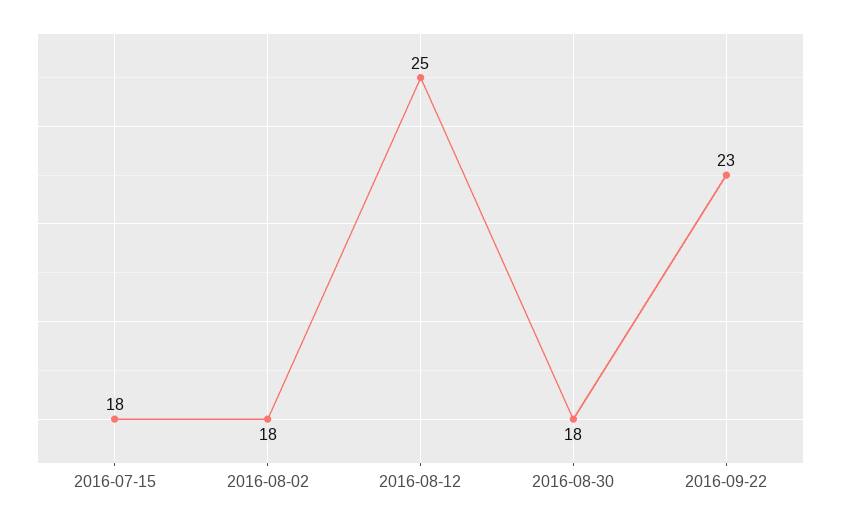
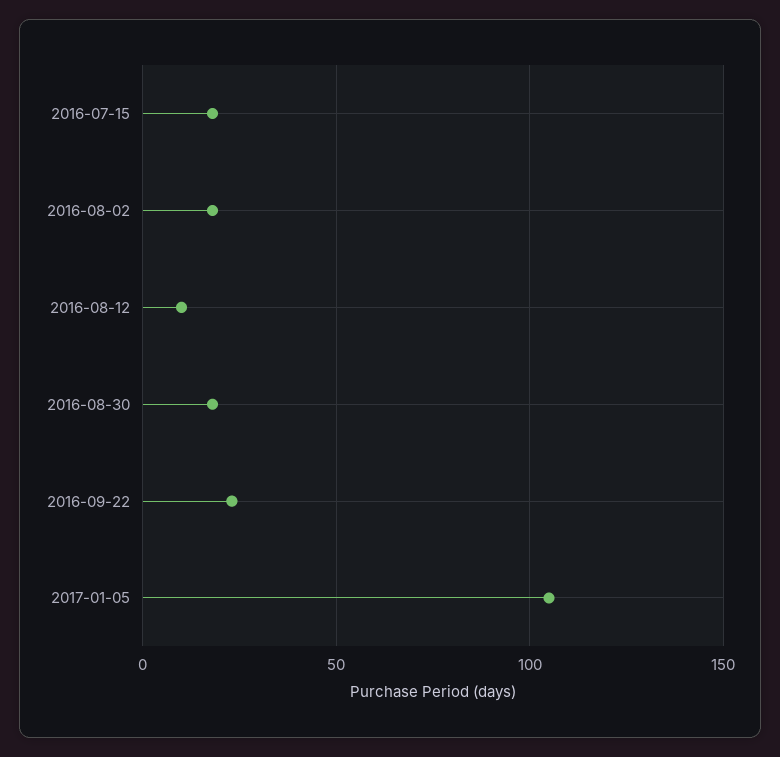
2016-08-12: 25 -> 10
2017-01-05: none -> 105

